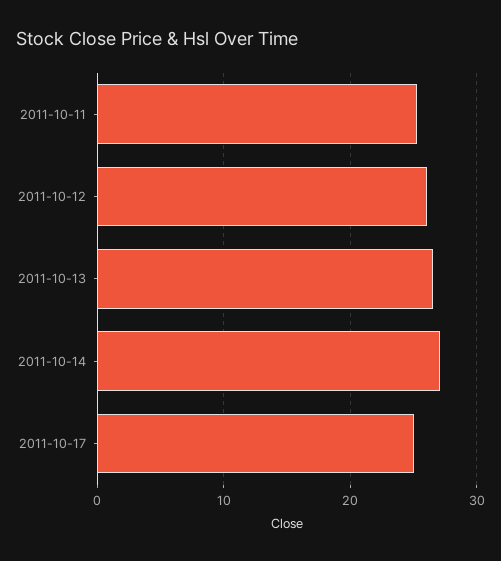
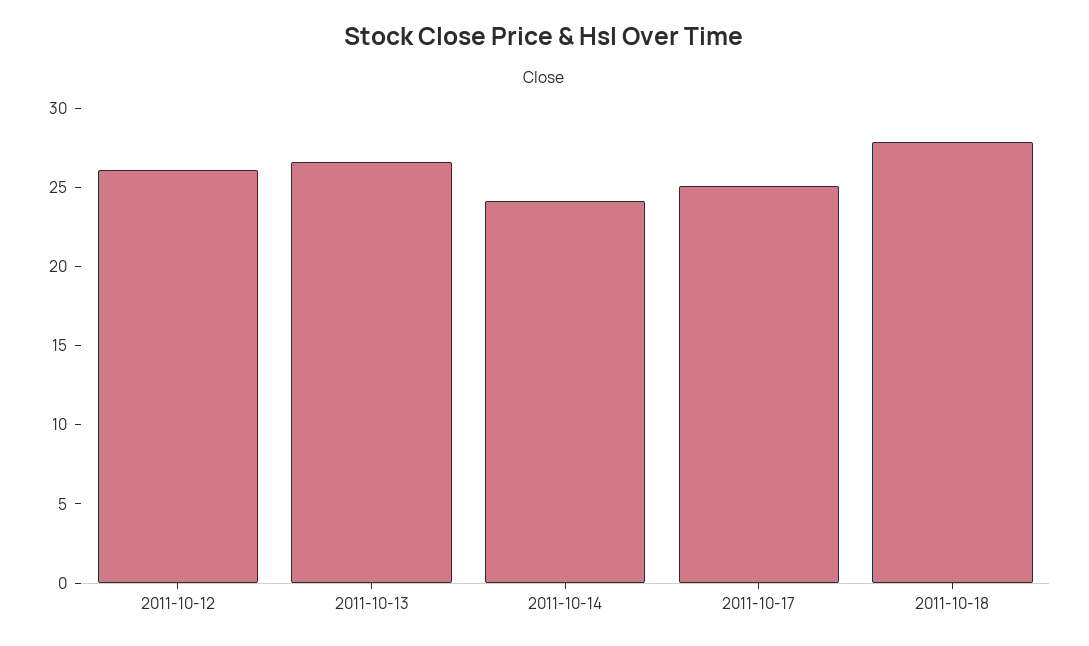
2011-10-11: 25 -> none
2011-10-14: 27 -> 24
2011-10-18: none -> 28

